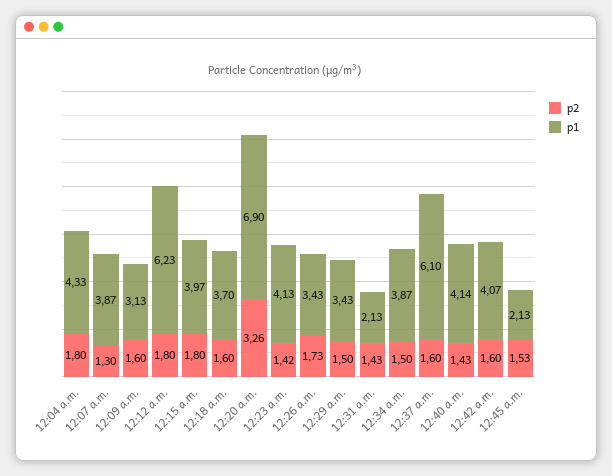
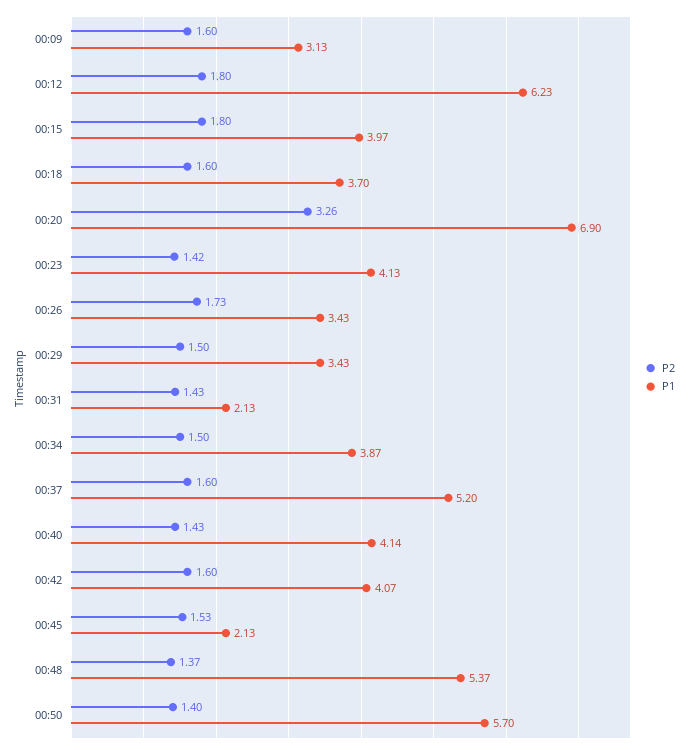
p2, 12:04 a.m.: 1.8 -> none
p1, 12:04 a.m.: 4.33 -> none
p2, 12:07 a.m.: 1.3 -> none
p1, 12:07 a.m.: 3.87 -> none
p1, 12:37 a.m.: 6.1 -> 5.2
p2, 00:48: none -> 1.37
p1, 00:48: none -> 5.37
p2, 00:50: none -> 1.4
p1, 00:50: none -> 5.7

